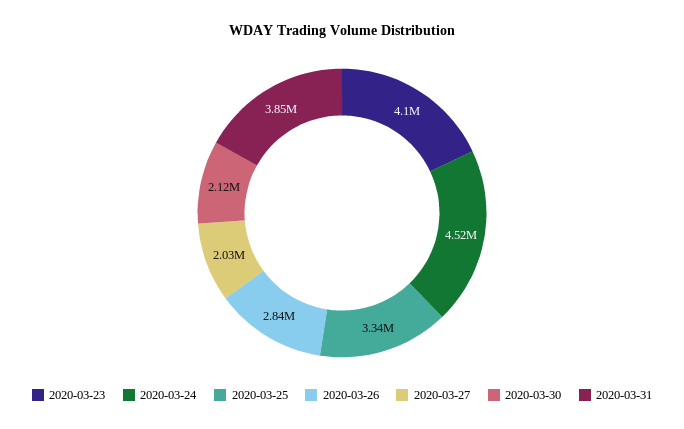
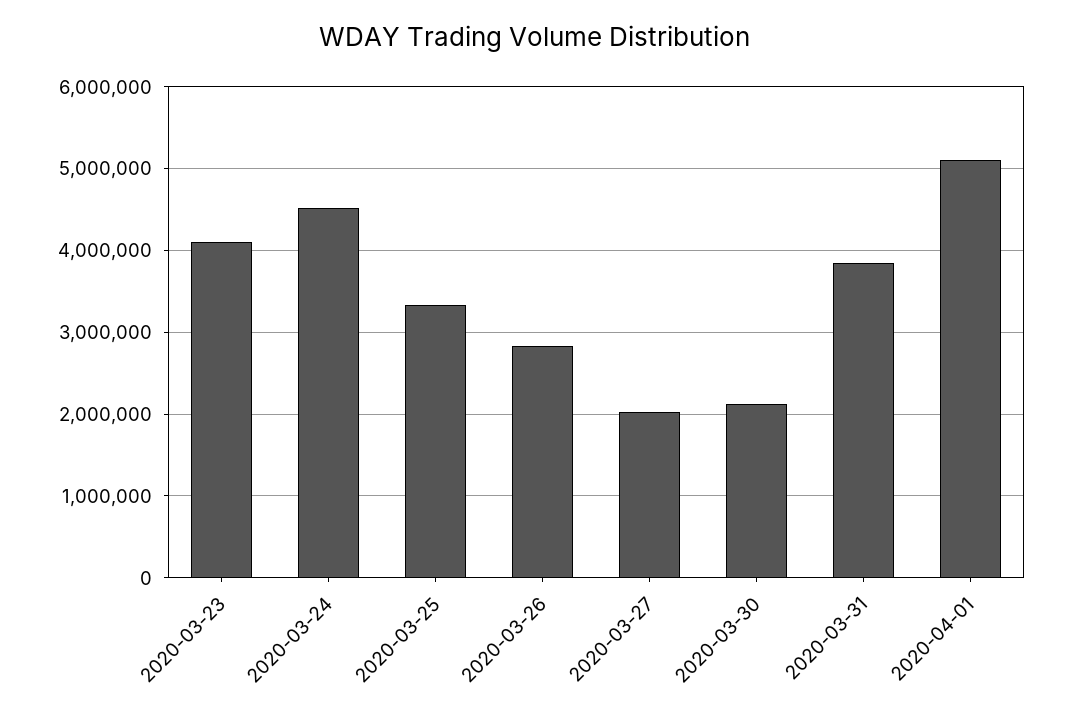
2020-04-01: none -> 5100000

